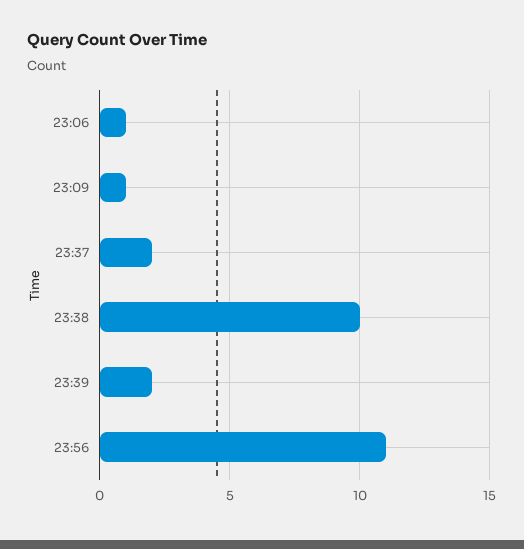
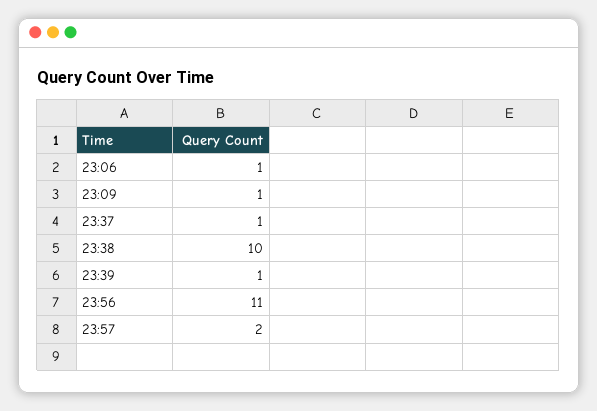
23:37: 2 -> 1
23:39: 2 -> 1
23:57: none -> 2

